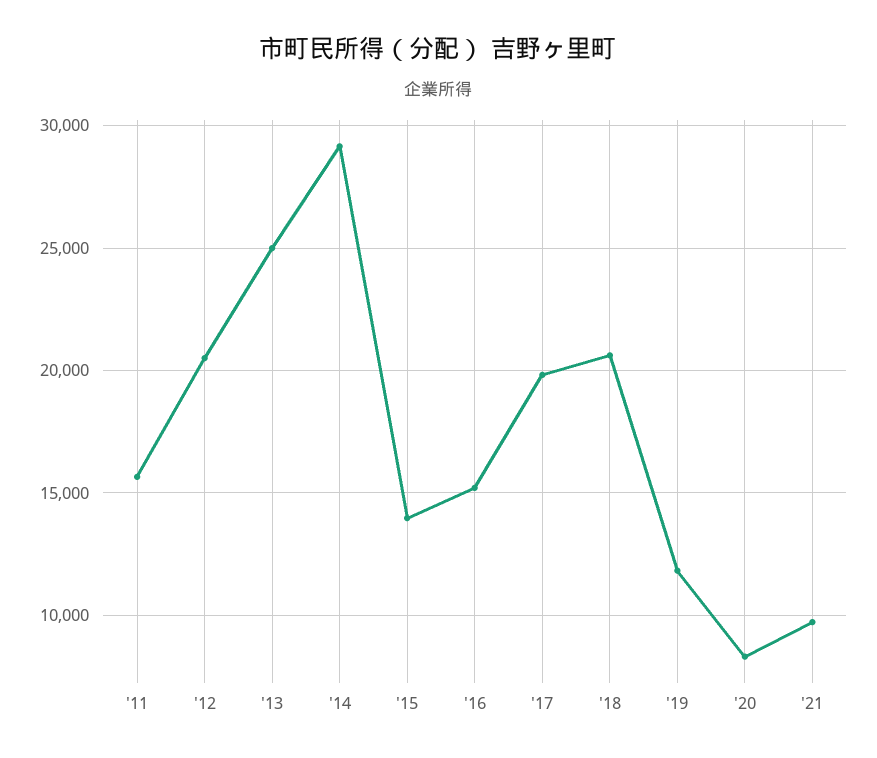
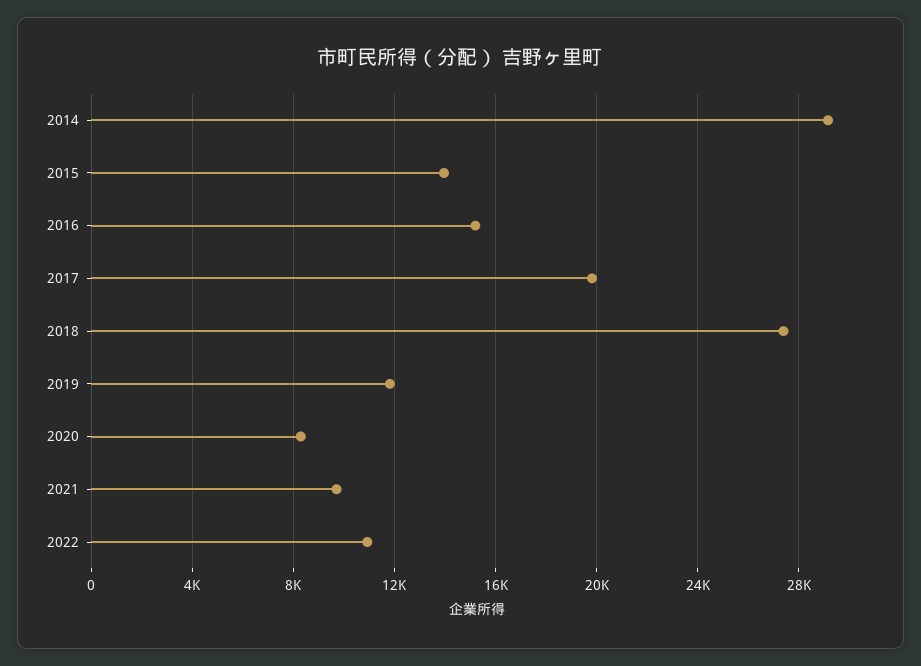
'11: 15500 -> none
'12: 20500 -> none
'13: 25000 -> none
'18: 20500 -> 27500
2022: none -> 11000

